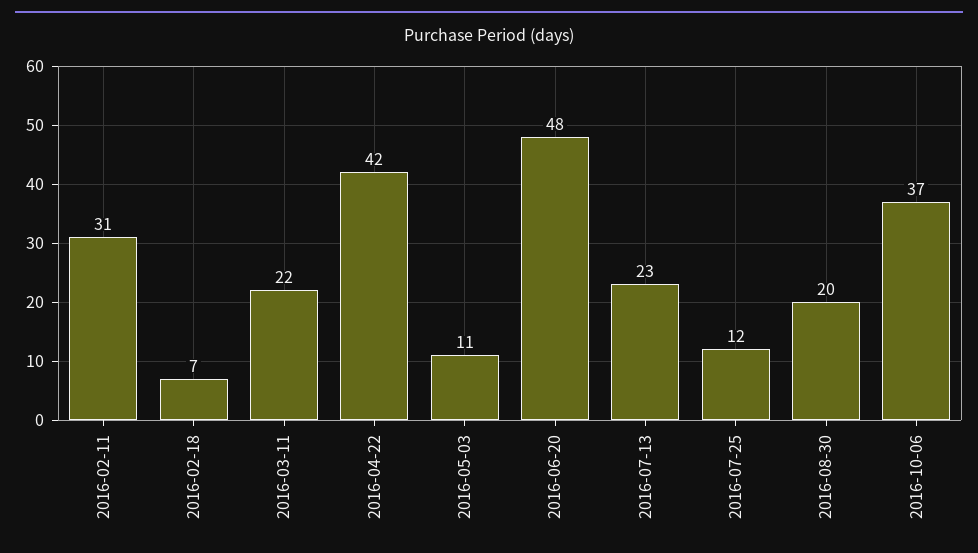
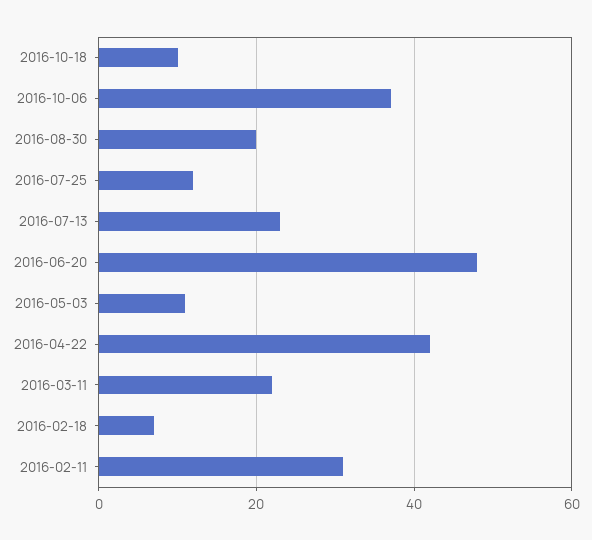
2016-10-18: none -> 10

